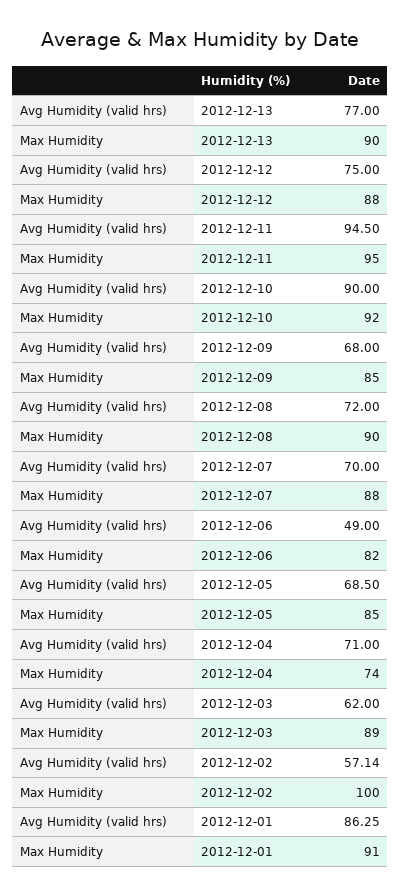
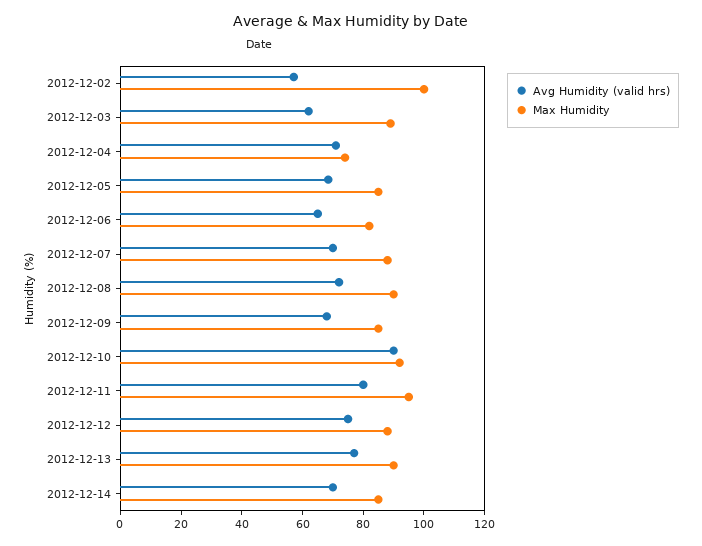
Avg Humidity (valid hrs), 2012-12-11: 94.5 -> 80
Avg Humidity (valid hrs), 2012-12-06: 49 -> 65
Avg Humidity (valid hrs), 2012-12-01: 86.25 -> none
Max Humidity, 2012-12-01: 91 -> none
Avg Humidity (valid hrs), 2012-12-14: none -> 70
Max Humidity, 2012-12-14: none -> 85

